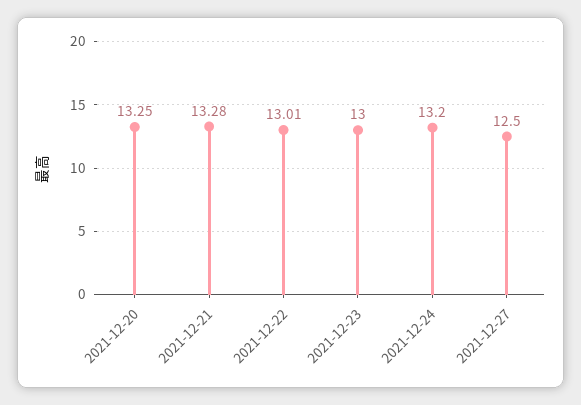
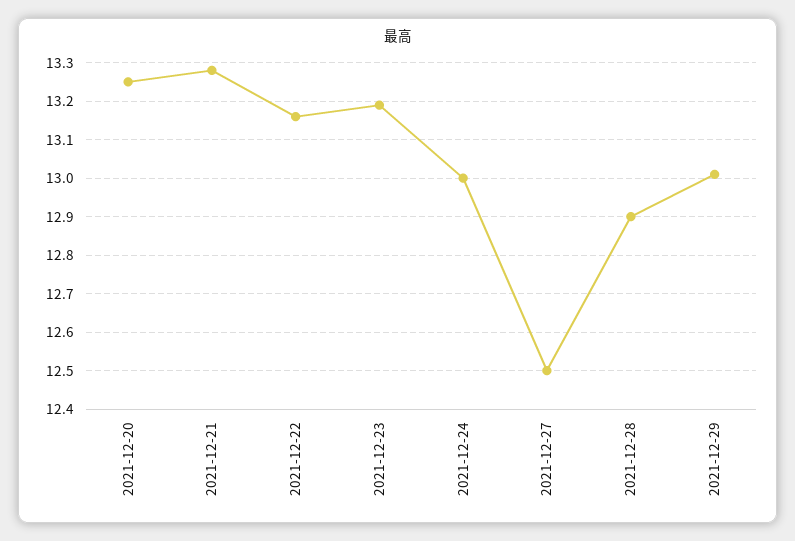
2021-12-22: 13.01 -> 13.15
2021-12-23: 13 -> 13.2
2021-12-24: 13.2 -> 13
2021-12-28: none -> 12.9
2021-12-29: none -> 13

